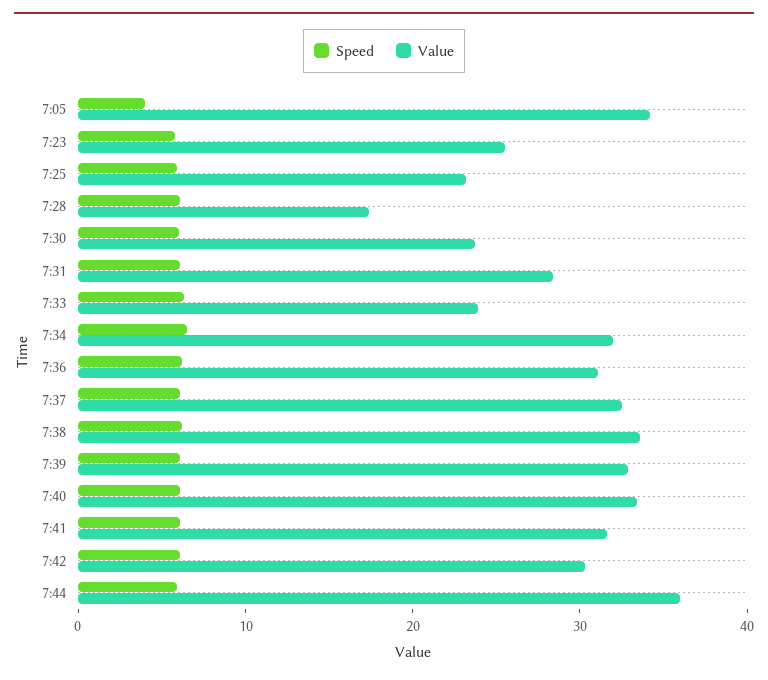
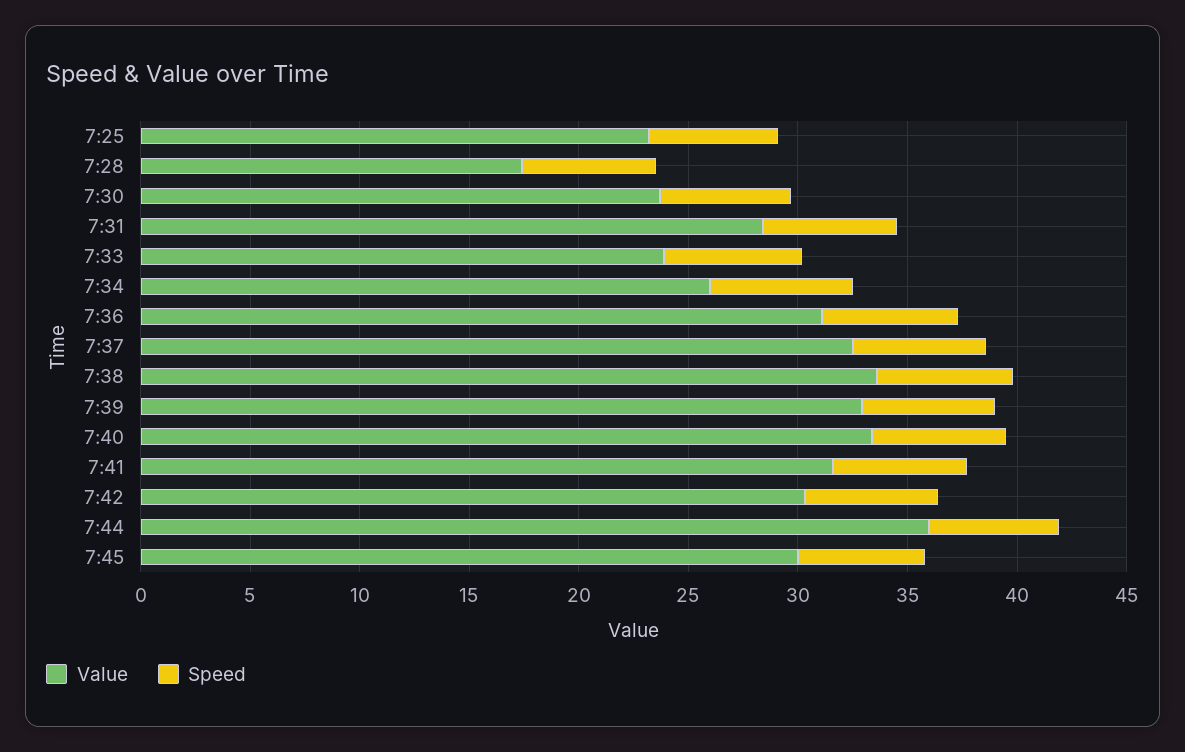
Speed, 7:05: 4 -> none
Value, 7:05: 34 -> none
Speed, 7:23: 6 -> none
Value, 7:23: 26 -> none
Value, 7:34: 32 -> 26
Value, 7:45: none -> 30
Speed, 7:45: none -> 6

